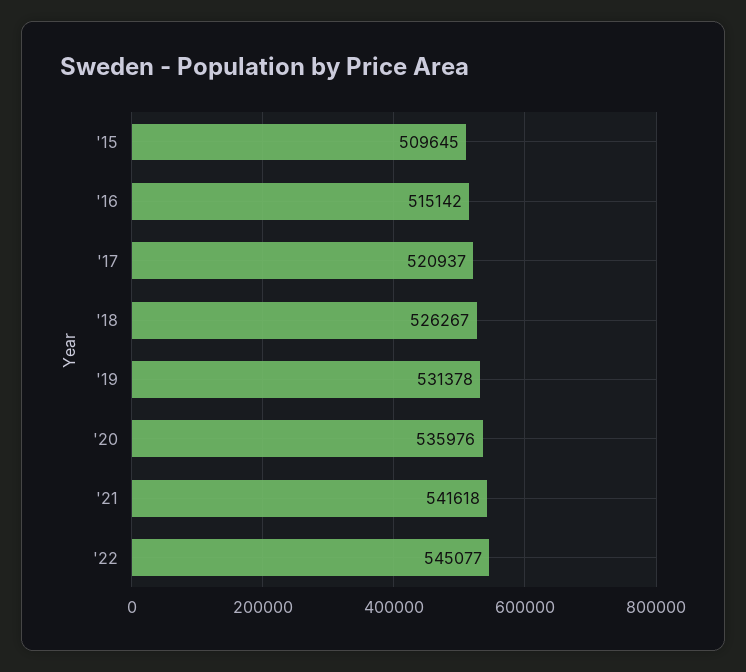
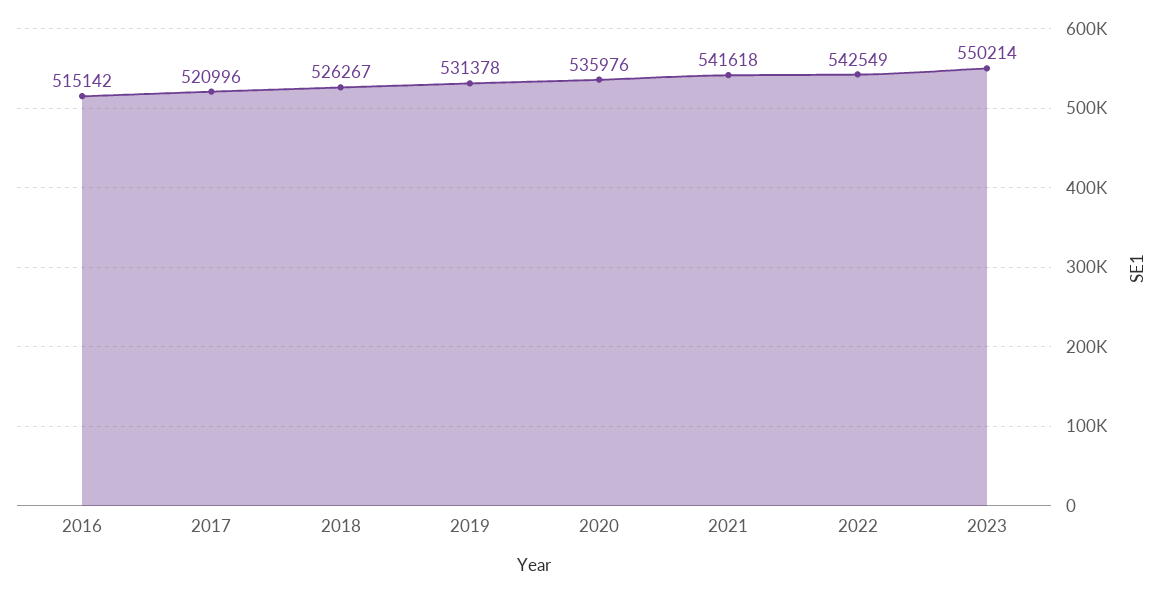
'15: 509645 -> none
'17: 520937 -> 520996
'22: 545077 -> 542549
2023: none -> 550214

